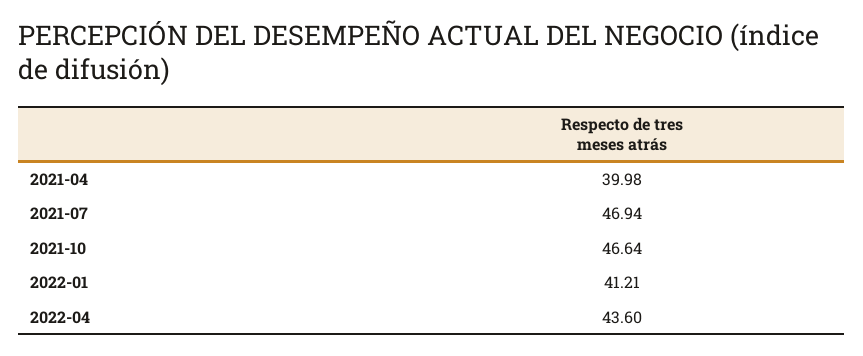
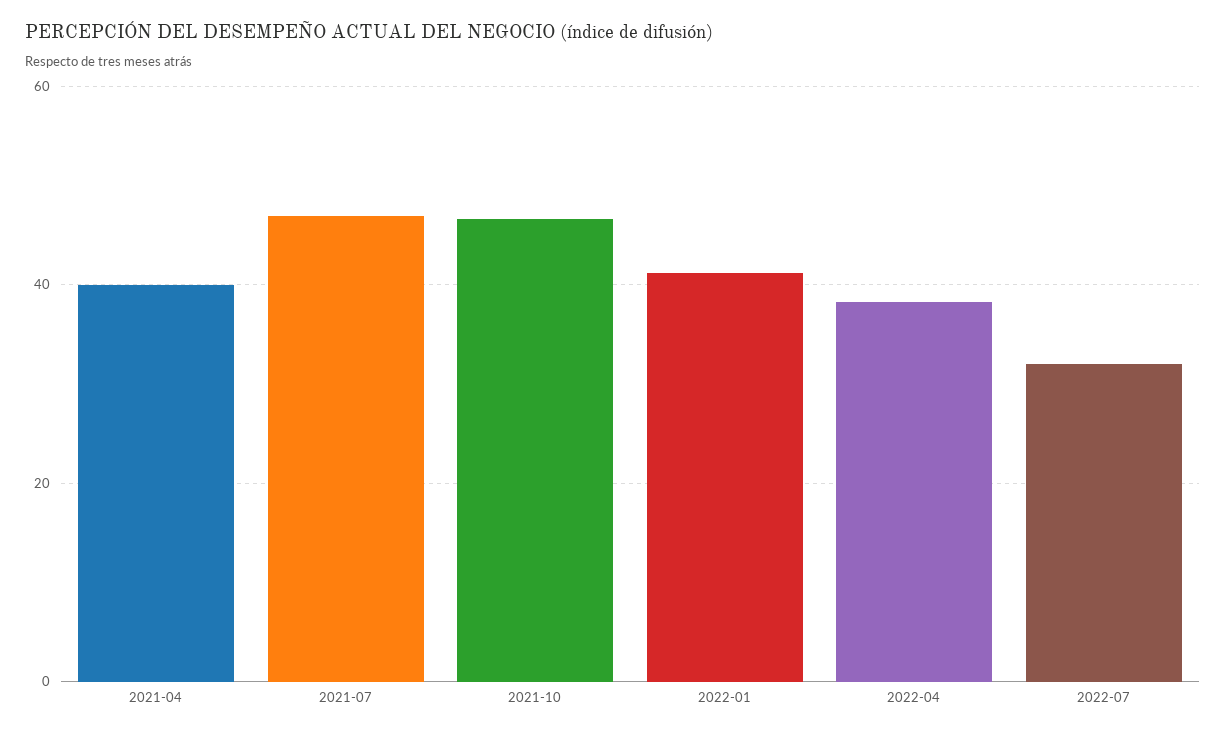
2022-04: 43.6 -> 38
2022-07: none -> 32

